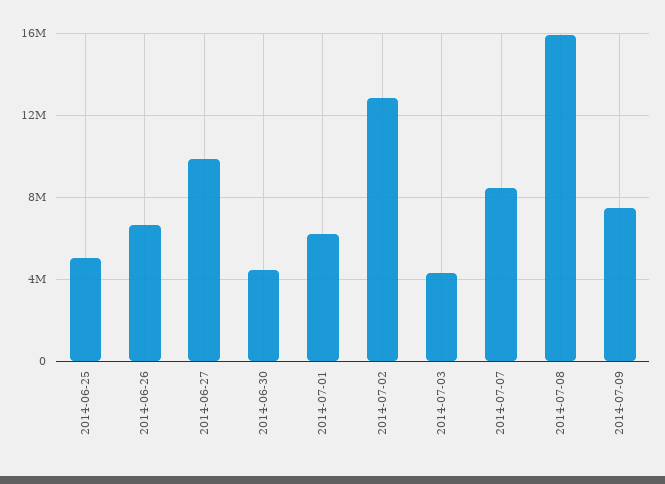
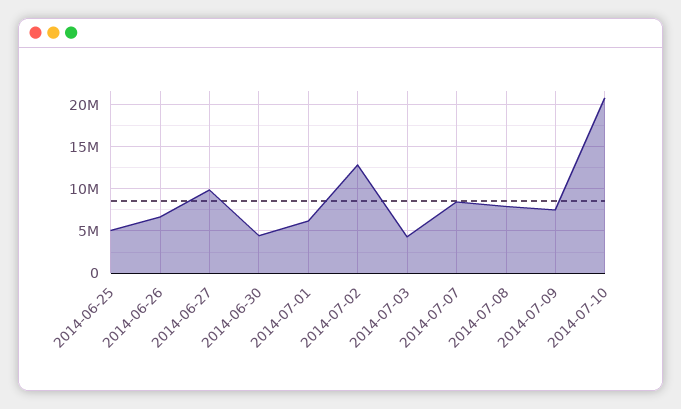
2014-07-08: 16000000 -> 8000000
2014-07-10: none -> 21000000

